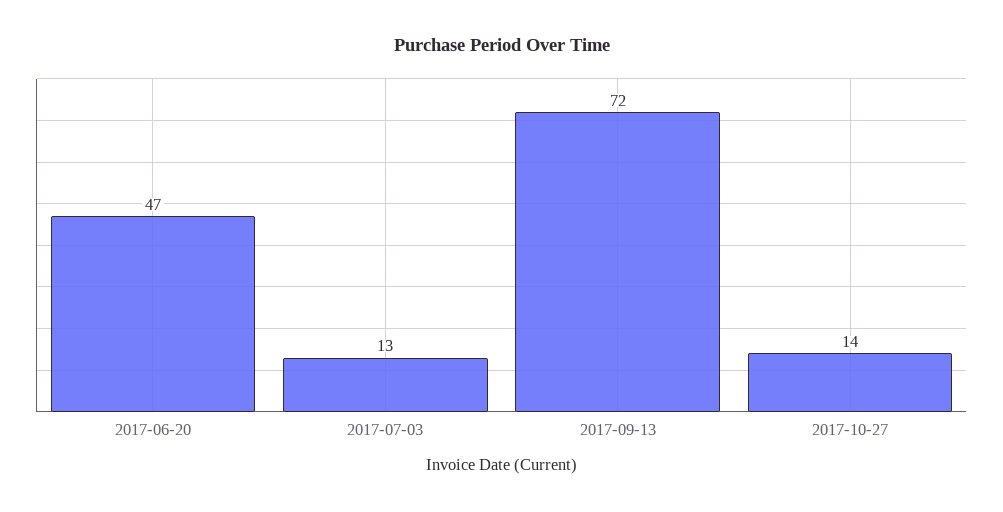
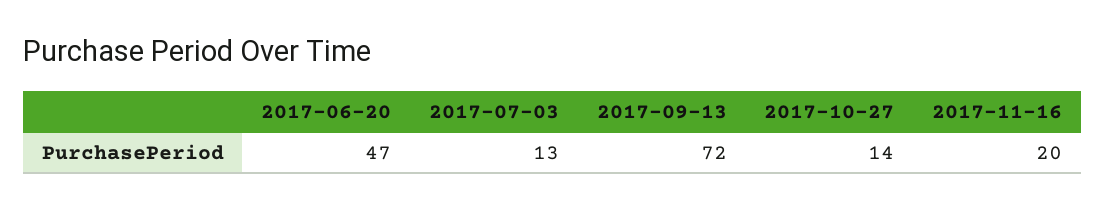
2017-11-16: none -> 20

